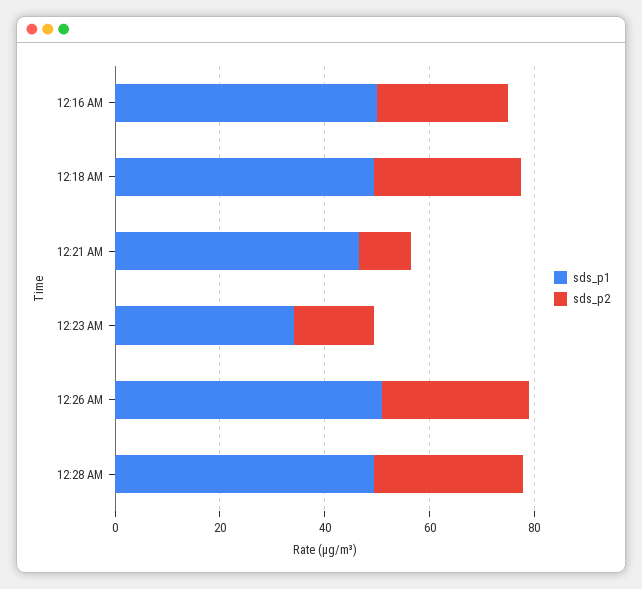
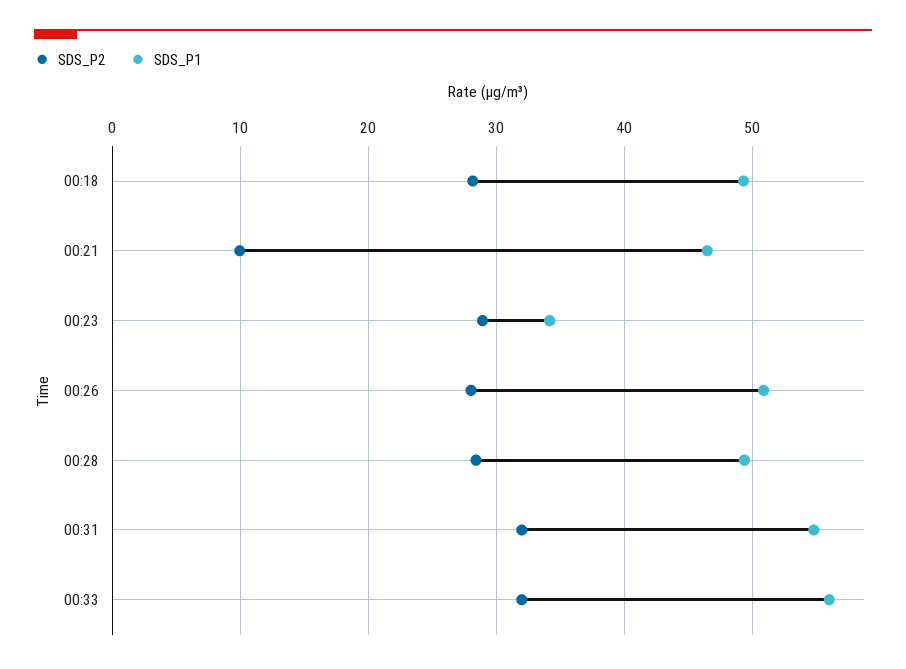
sds_p1, 12:16 AM: 50 -> none
sds_p2, 12:16 AM: 25 -> none
sds_p2, 12:23 AM: 15 -> 29
sds_p2, 00:31: none -> 32
sds_p1, 00:31: none -> 55
sds_p2, 00:33: none -> 32
sds_p1, 00:33: none -> 56

